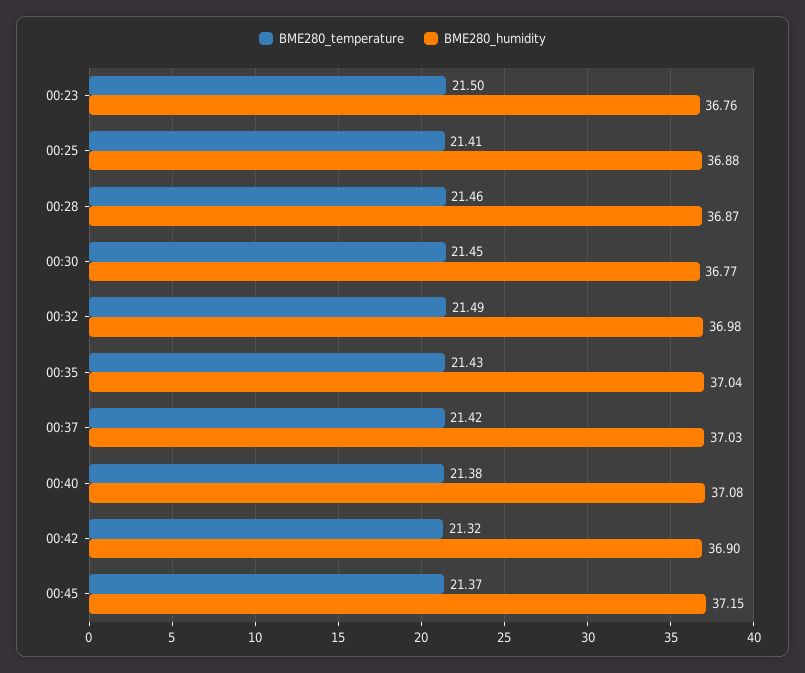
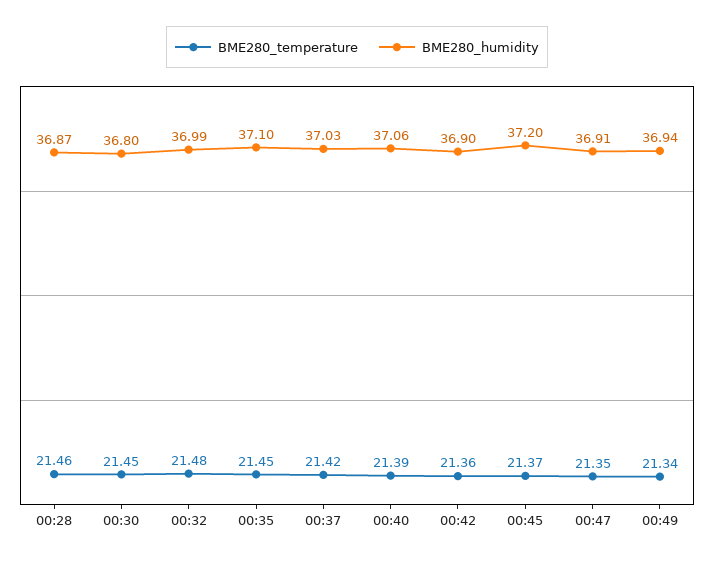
BME280_temperature, 00:23: 21.5 -> none
BME280_humidity, 00:23: 36.76 -> none
BME280_temperature, 00:25: 21.41 -> none
BME280_humidity, 00:25: 36.88 -> none
BME280_humidity, 00:30: 36.77 -> 36.8
BME280_temperature, 00:32: 21.49 -> 21.48
BME280_humidity, 00:32: 36.98 -> 36.99
BME280_temperature, 00:35: 21.43 -> 21.45
BME280_humidity, 00:35: 37.04 -> 37.1
BME280_temperature, 00:40: 21.38 -> 21.39
BME280_humidity, 00:40: 37.08 -> 37.06
BME280_temperature, 00:42: 21.32 -> 21.36
BME280_humidity, 00:45: 37.15 -> 37.2
BME280_temperature, 00:47: none -> 21.35
BME280_humidity, 00:47: none -> 36.91
BME280_temperature, 00:49: none -> 21.34
BME280_humidity, 00:49: none -> 36.94

